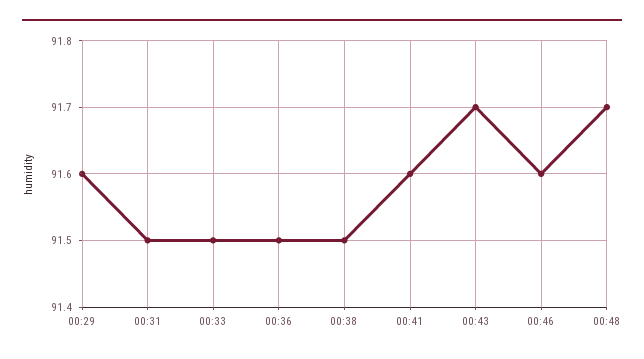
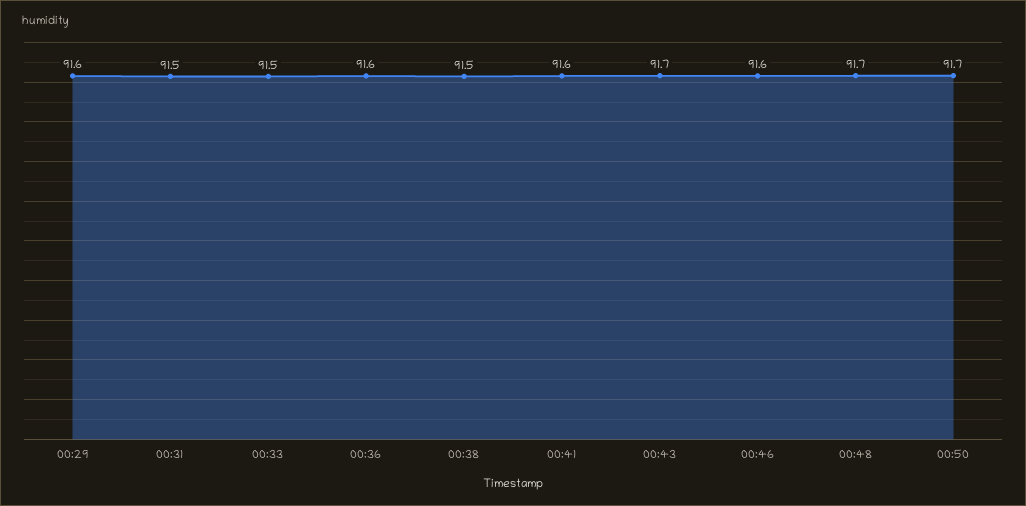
00:36: 91.5 -> 91.6
00:50: none -> 91.7

